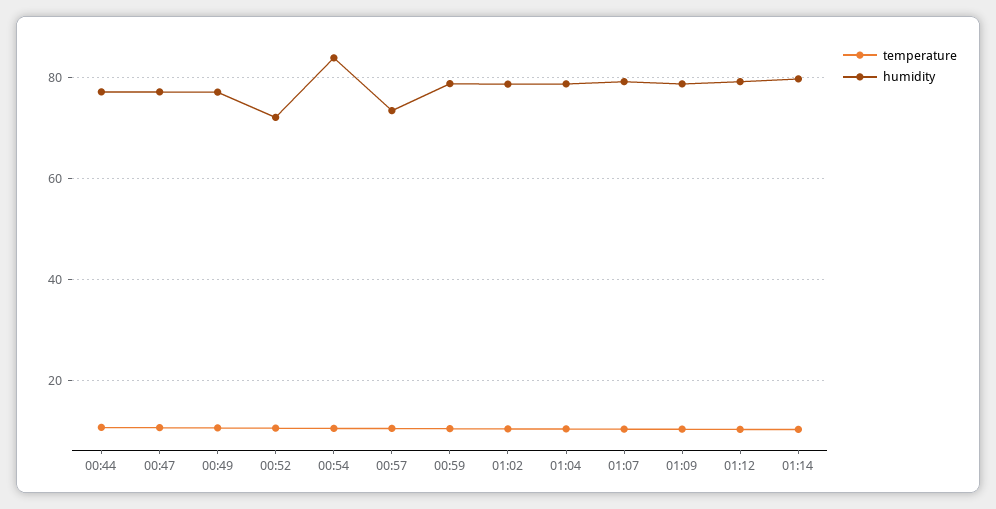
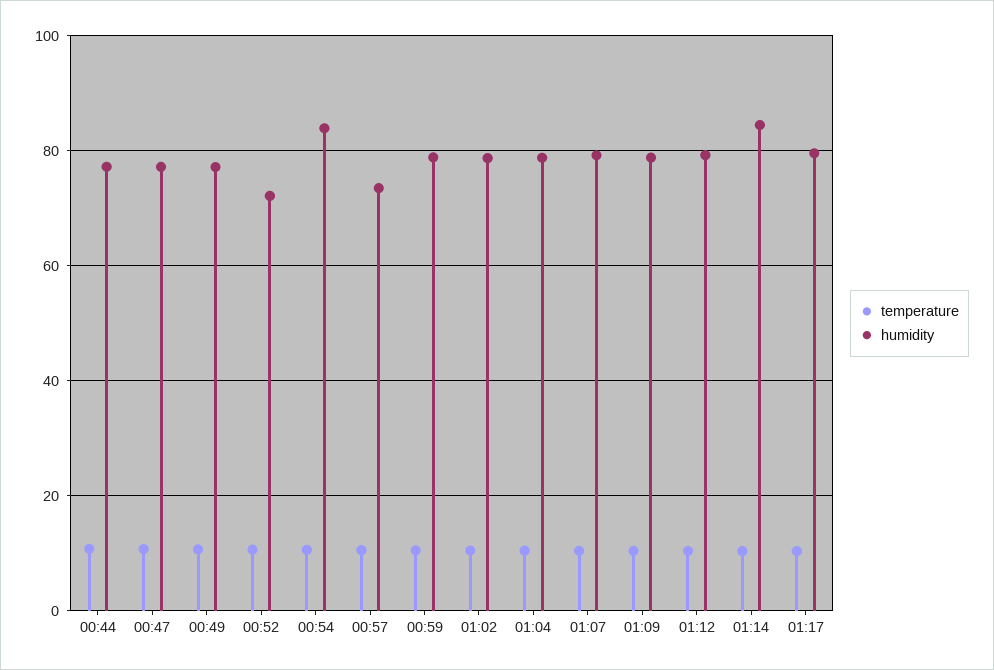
humidity, 01:14: 80 -> 84
temperature, 01:17: none -> 10
humidity, 01:17: none -> 80

